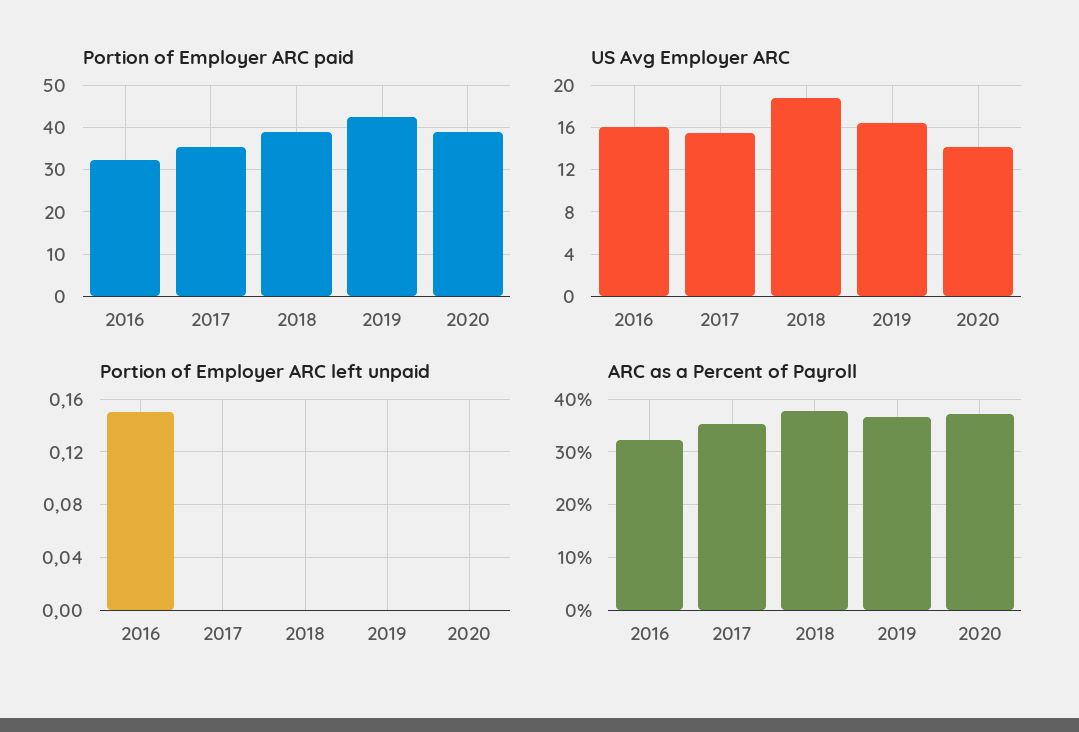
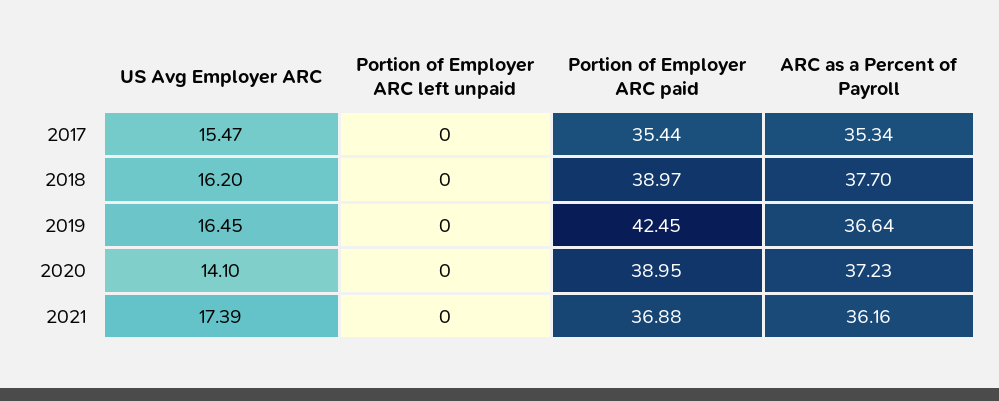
Portion of Employer ARC paid, 2016: 32 -> none
US Avg Employer ARC, 2016: 16 -> none
US Avg Employer ARC, 2018: 19 -> 16.2
Portion of Employer ARC left unpaid, 2016: 0.15 -> none
ARC as a Percent of Payroll, 2016: 32 -> none
US Avg Employer ARC, 2021: none -> 17.39
Portion of Employer ARC left unpaid, 2021: none -> 0
Portion of Employer ARC paid, 2021: none -> 36.88
ARC as a Percent of Payroll, 2021: none -> 36.16

